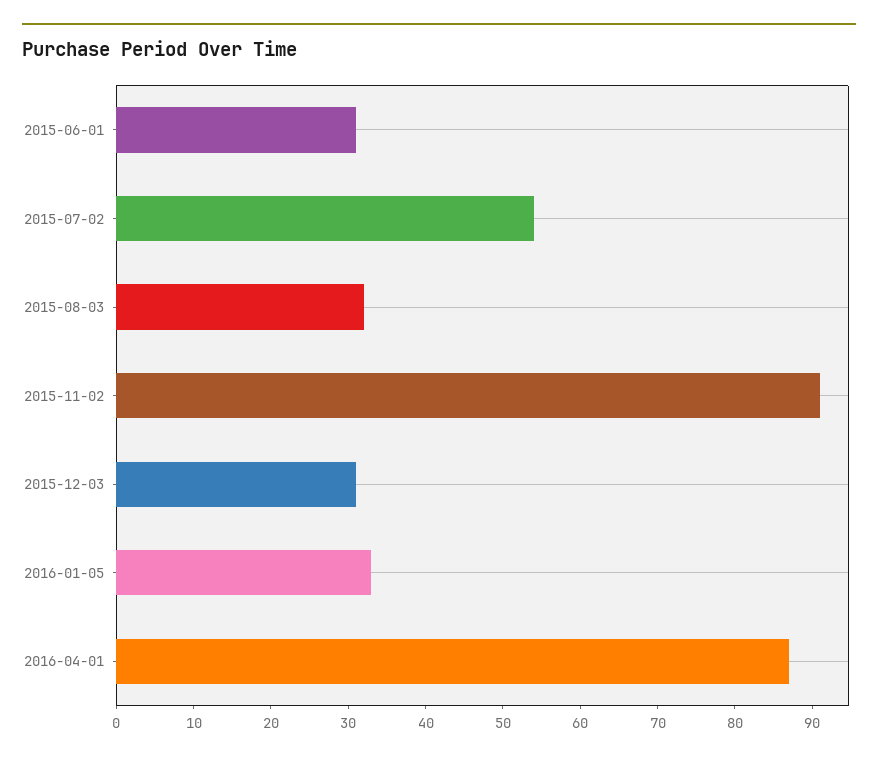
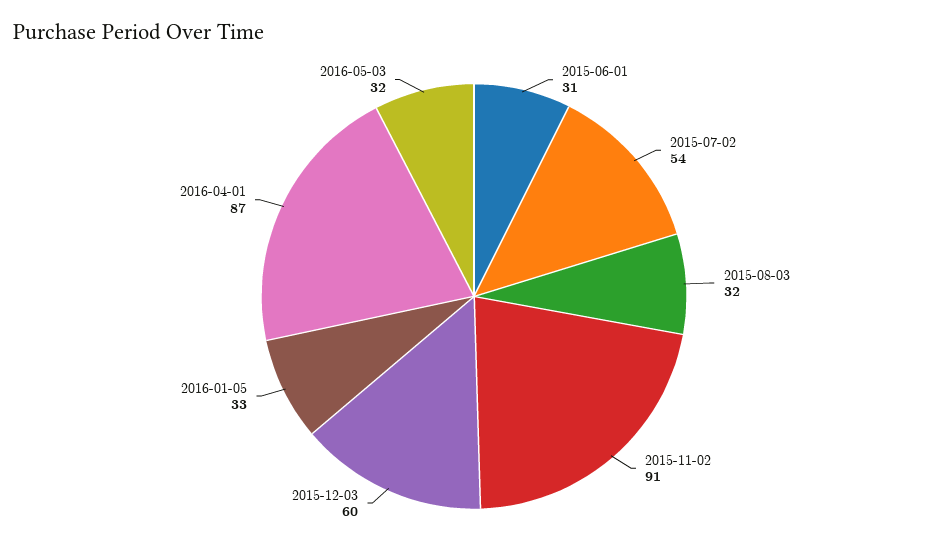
2015-12-03: 30 -> 60
2016-05-03: none -> 32

